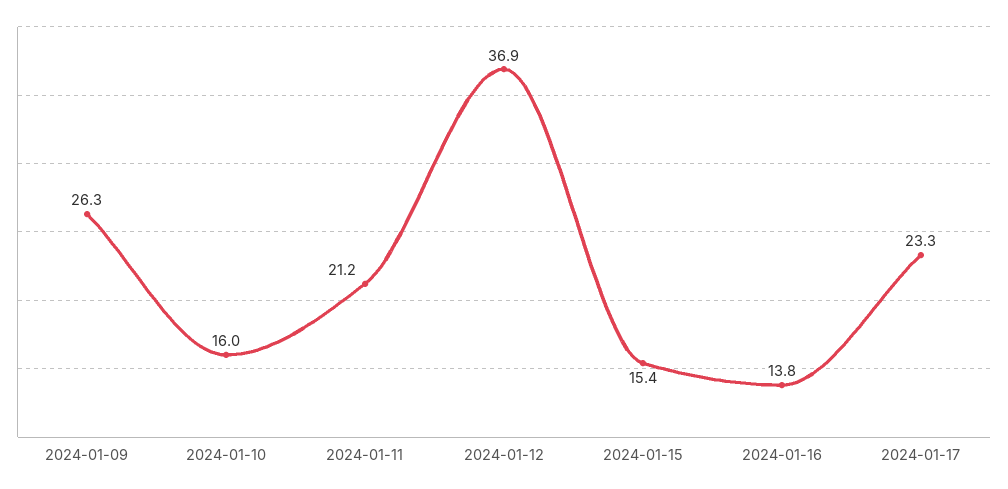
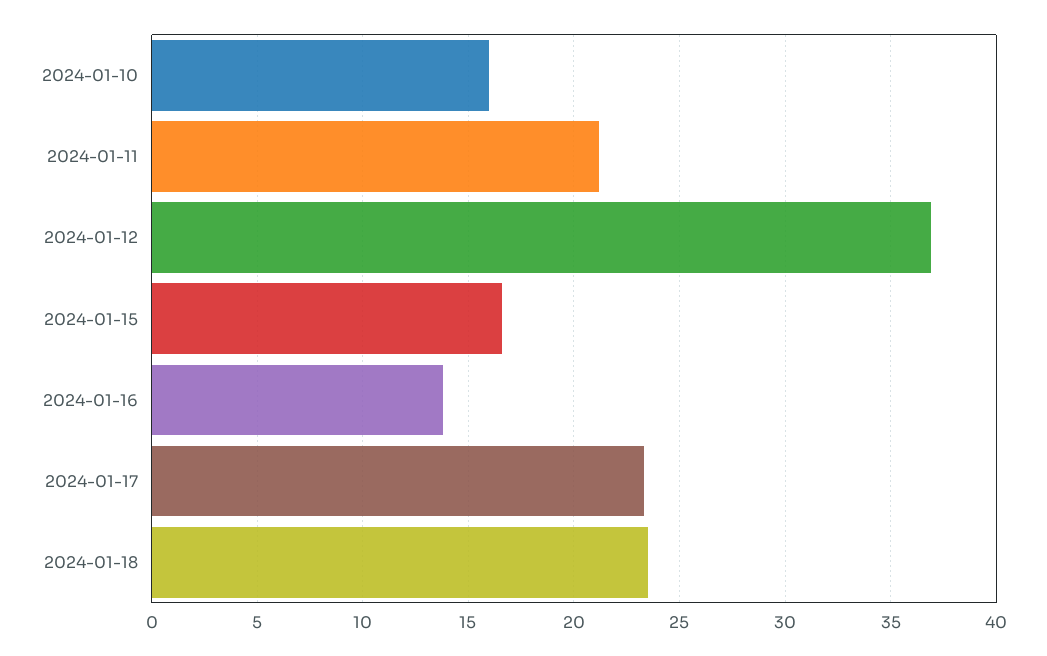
2024-01-09: 26.3 -> none
2024-01-15: 15.4 -> 16.5
2024-01-18: none -> 23.5

